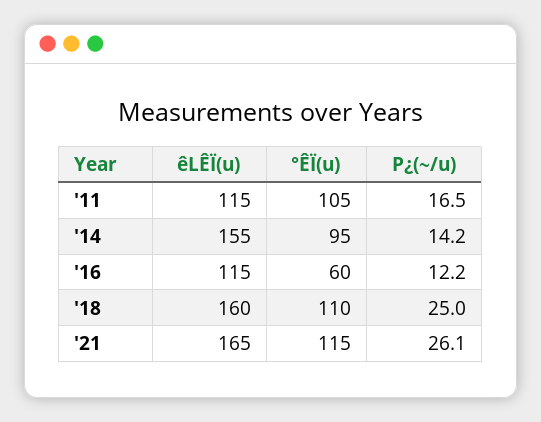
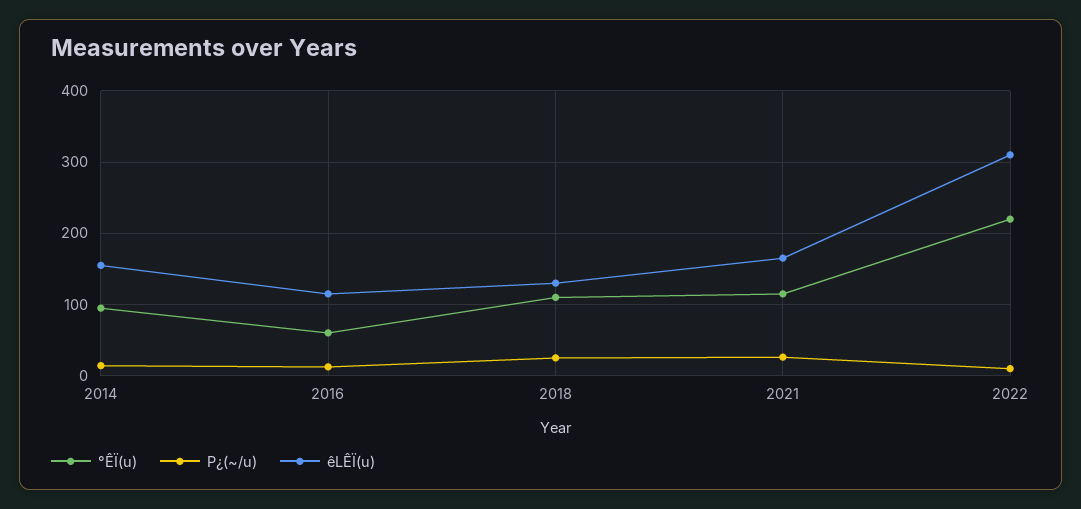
êLÊÏ(u), '11: 115 -> none
°ÊÏ(u), '11: 105 -> none
P¿(~/u), '11: 16.5 -> none
êLÊÏ(u), '18: 160 -> 130
°ÊÏ(u), 2022: none -> 220
P¿(~/u), 2022: none -> 10
êLÊÏ(u), 2022: none -> 310

